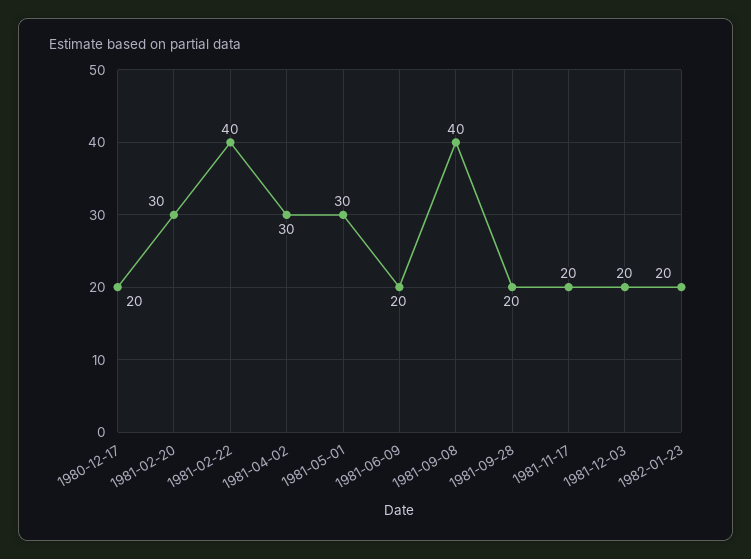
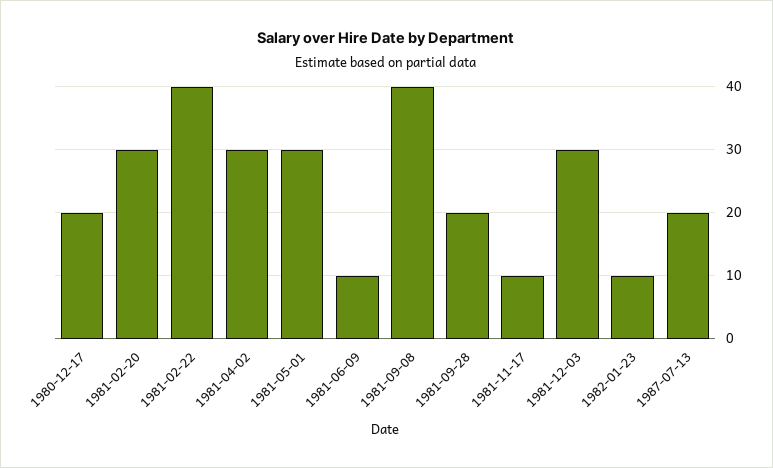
1981-06-09: 20 -> 10
1981-11-17: 20 -> 10
1981-12-03: 20 -> 30
1982-01-23: 20 -> 10
1987-07-13: none -> 20

